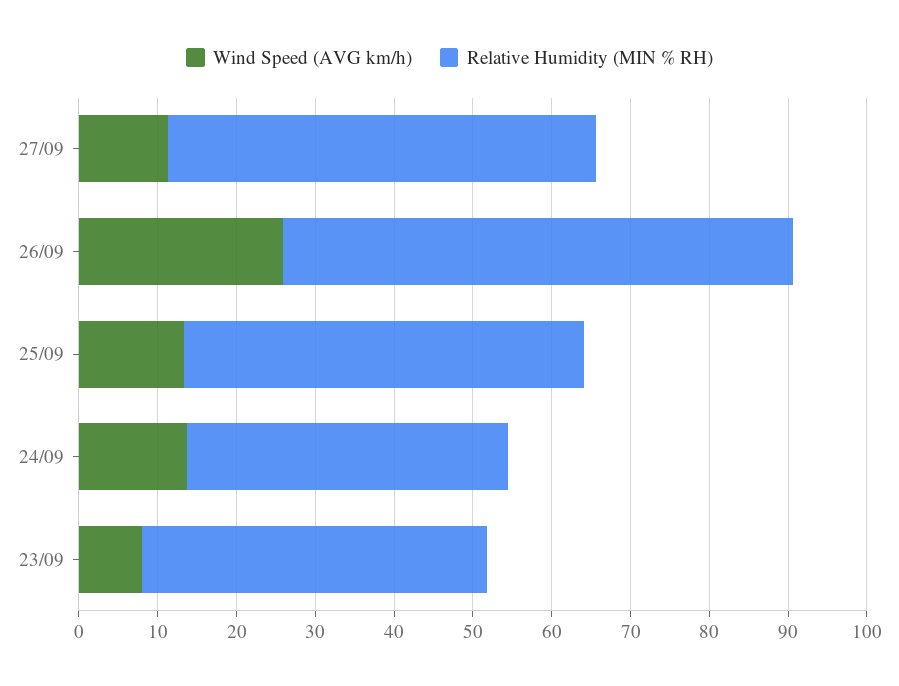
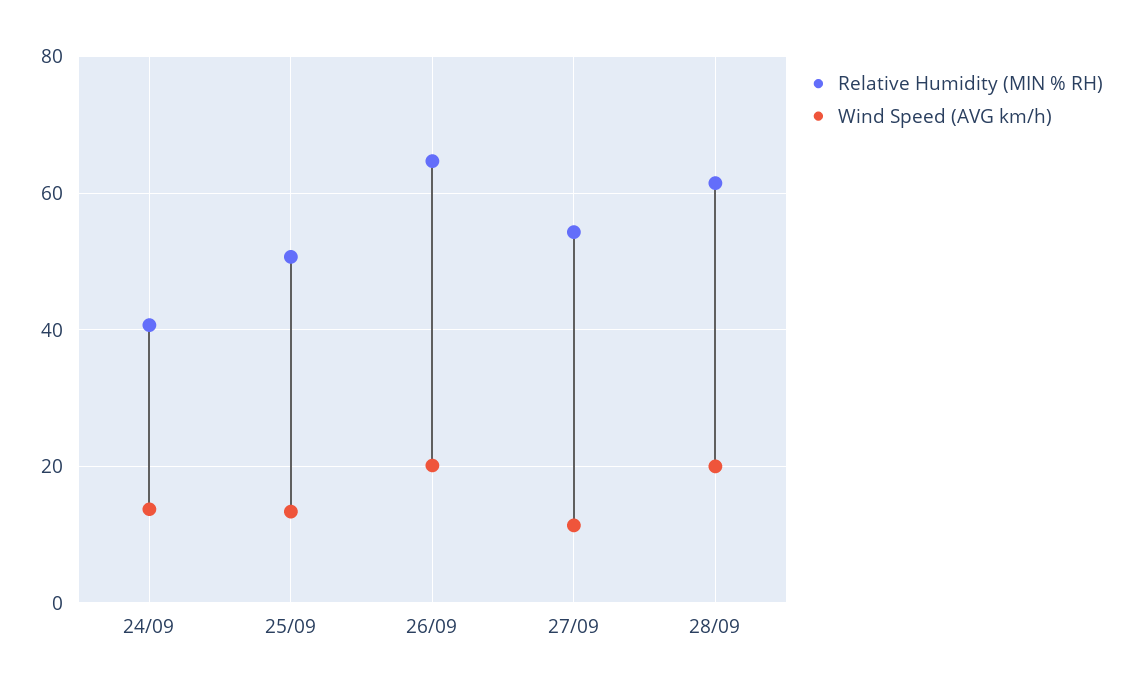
Wind Speed (AVG km/h), 26/09: 26 -> 20
Wind Speed (AVG km/h), 23/09: 8 -> none
Relative Humidity (MIN % RH), 23/09: 44 -> none
Relative Humidity (MIN % RH), 28/09: none -> 62
Wind Speed (AVG km/h), 28/09: none -> 20

